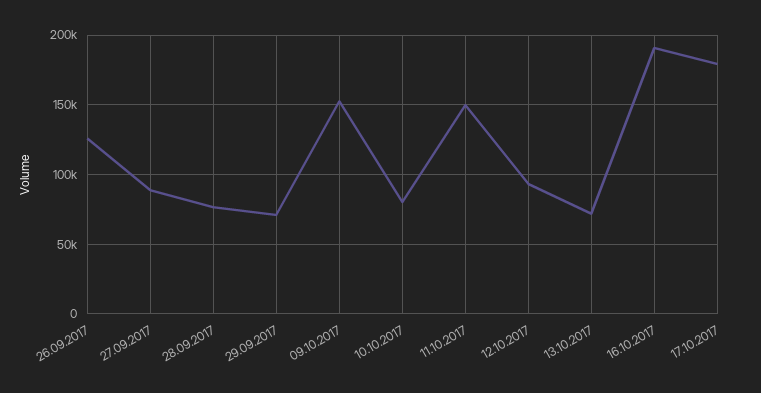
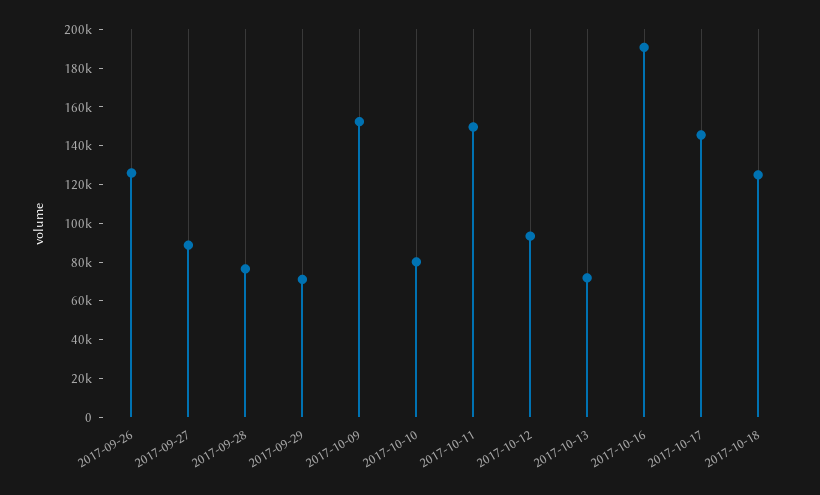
17.10.2017: 180000 -> 145000
2017-10-18: none -> 125000

